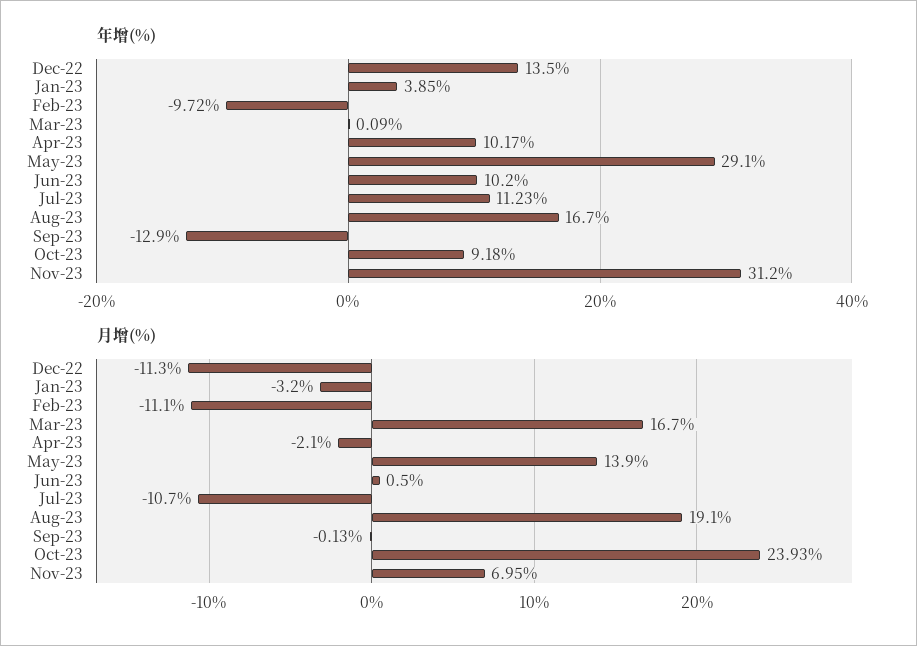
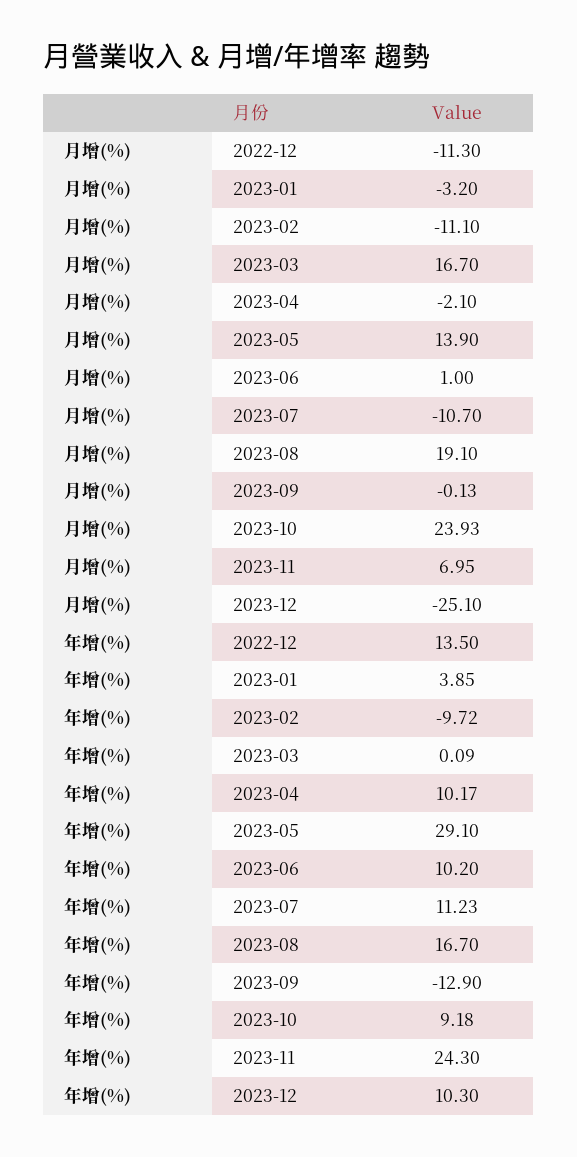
年增(%), Nov-23: 31.2 -> 24.3
月增(%), Jun-23: 0.5 -> 1
月增(%), 2023-12: none -> -25.1
年增(%), 2023-12: none -> 10.3

